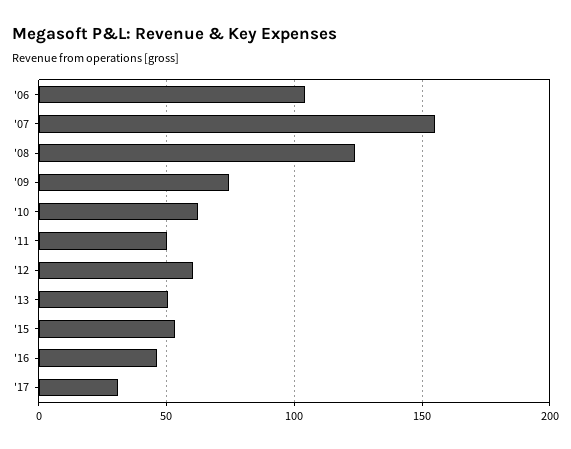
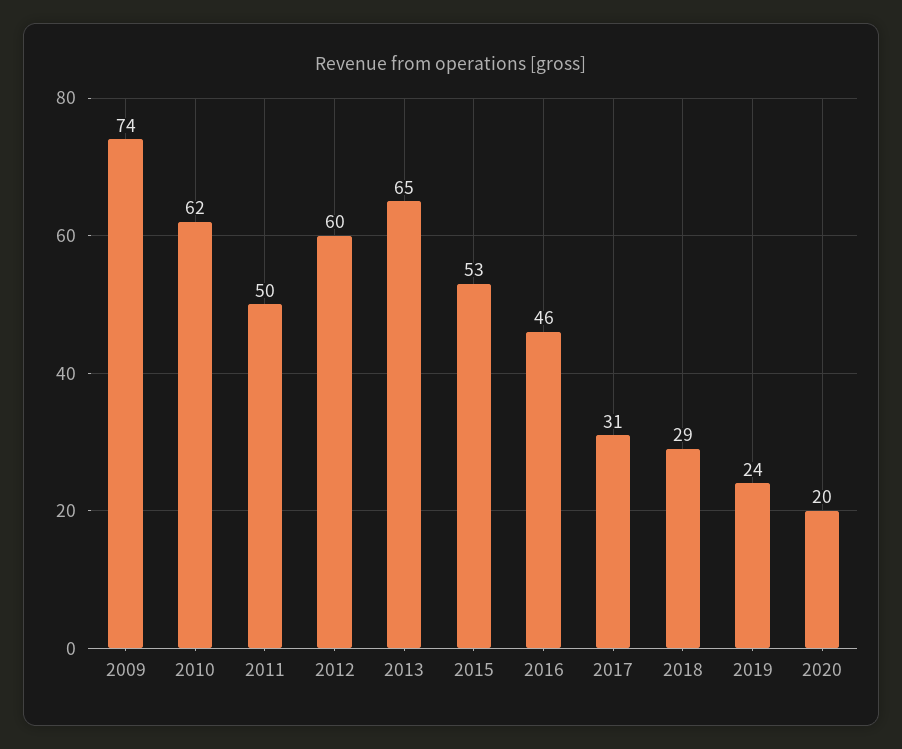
'06: 105 -> none
'07: 155 -> none
'08: 125 -> none
'13: 50 -> 65
2018: none -> 29
2019: none -> 24
2020: none -> 20

